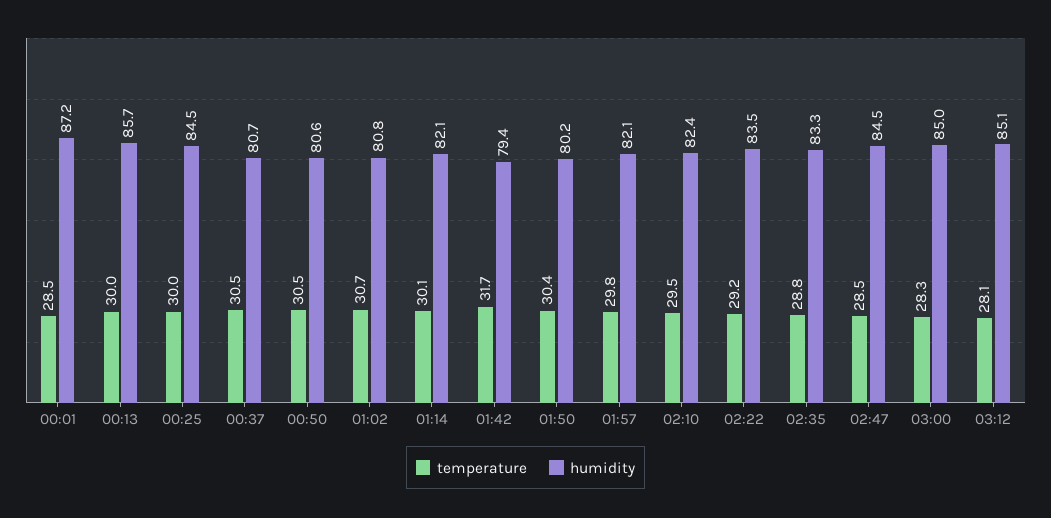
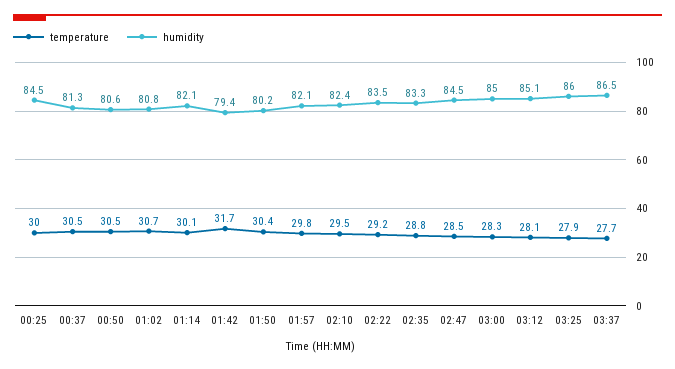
temperature, 00:01: 28.5 -> none
humidity, 00:01: 87.2 -> none
temperature, 00:13: 30 -> none
humidity, 00:13: 85.7 -> none
humidity, 00:37: 80.7 -> 81.3
temperature, 03:25: none -> 27.9
humidity, 03:25: none -> 86
temperature, 03:37: none -> 27.7
humidity, 03:37: none -> 86.5

